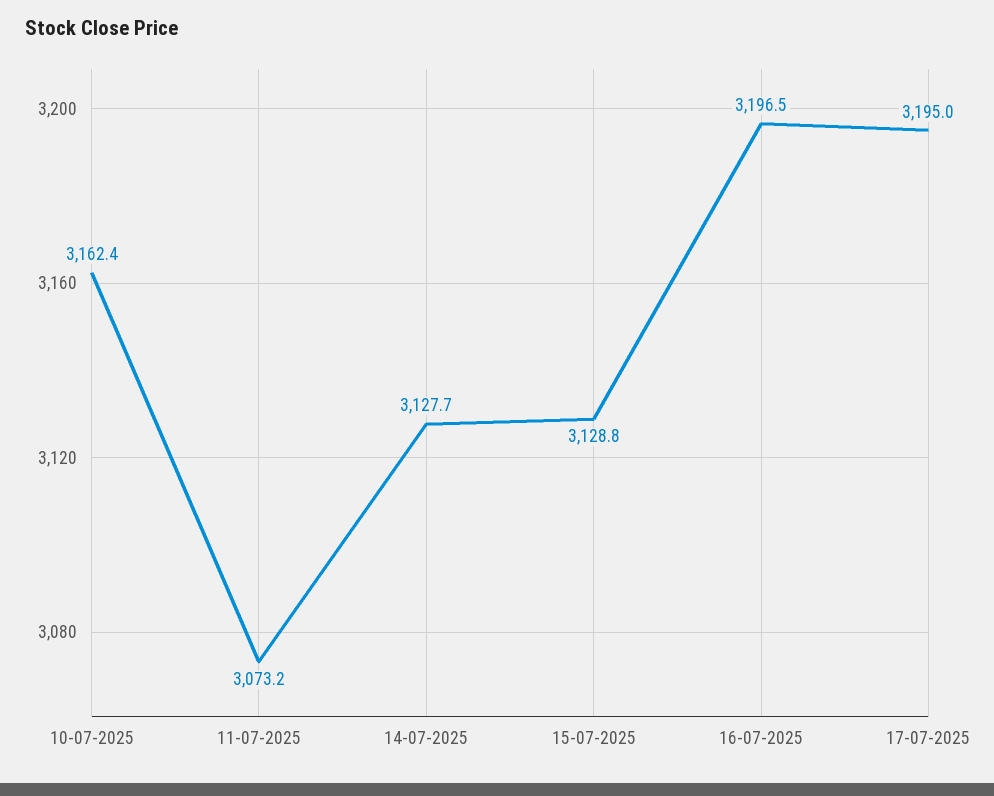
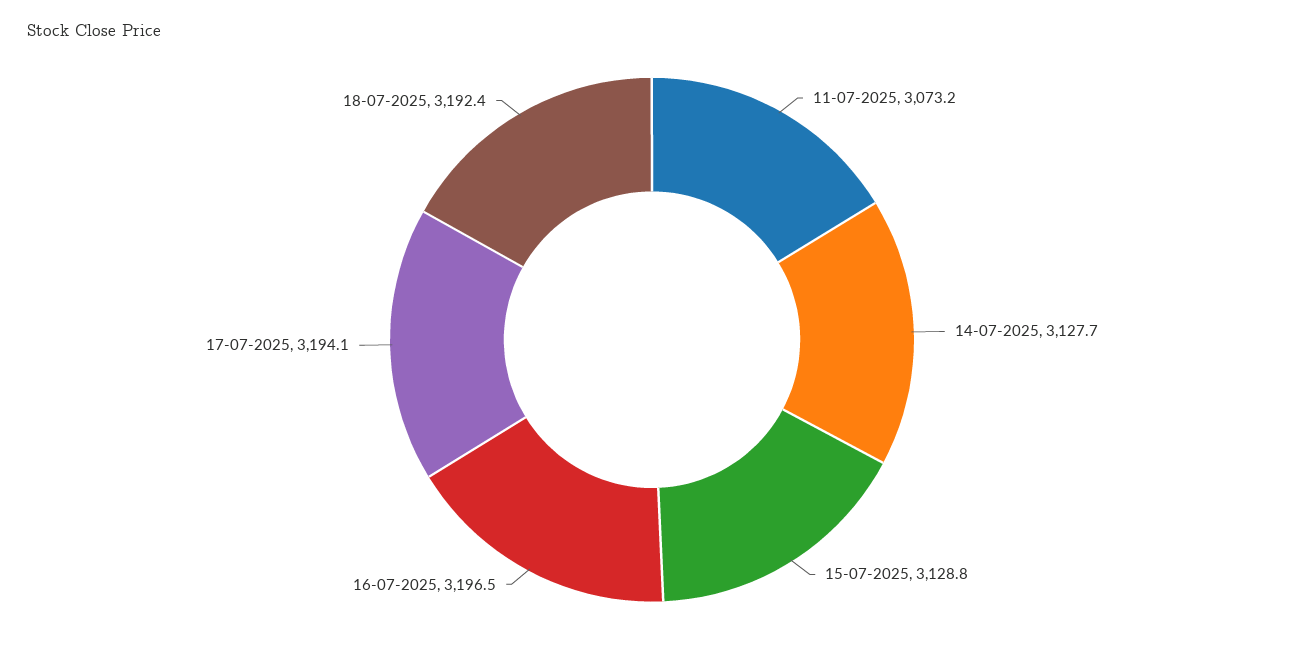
10-07-2025: 3162.4 -> none
17-07-2025: 3195 -> 3194.1
18-07-2025: none -> 3192.4

